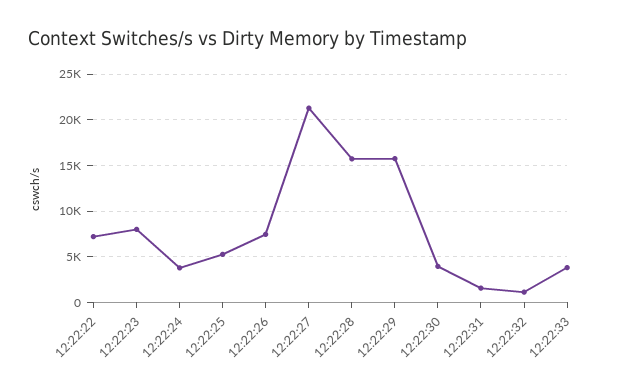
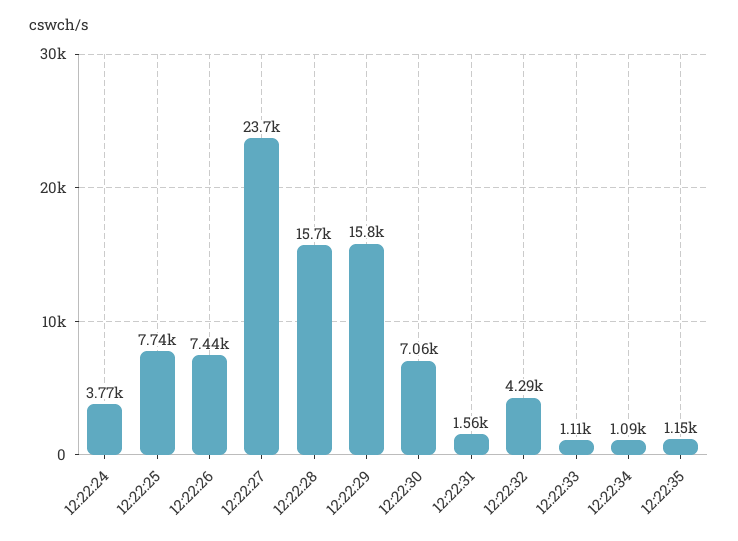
12:22:22: 7000 -> none
12:22:23: 8000 -> none
12:22:25: 5000 -> 7740
12:22:27: 21000 -> 23700
12:22:30: 4000 -> 7060
12:22:32: 1000 -> 4290
12:22:33: 4000 -> 1110
12:22:34: none -> 1090
12:22:35: none -> 1150

